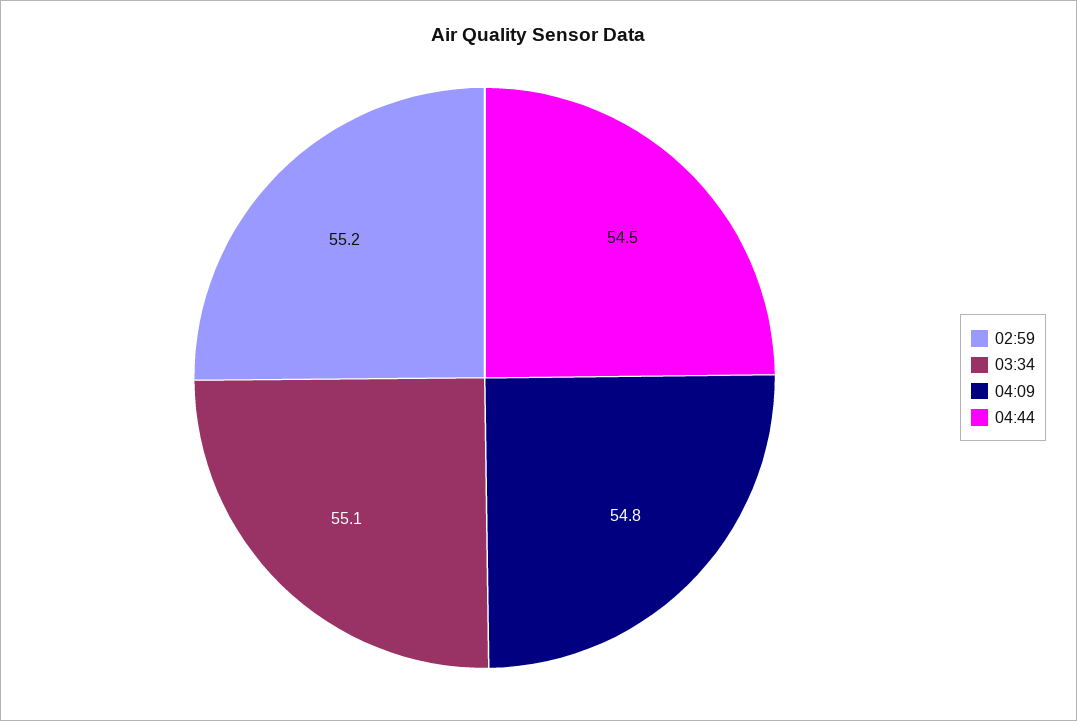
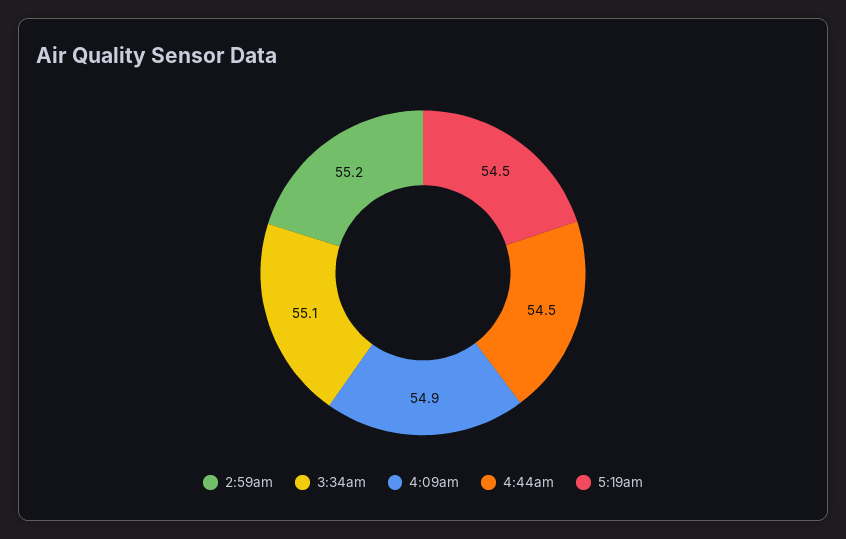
04:09: 54.8 -> 54.9
5:19am: none -> 54.5

